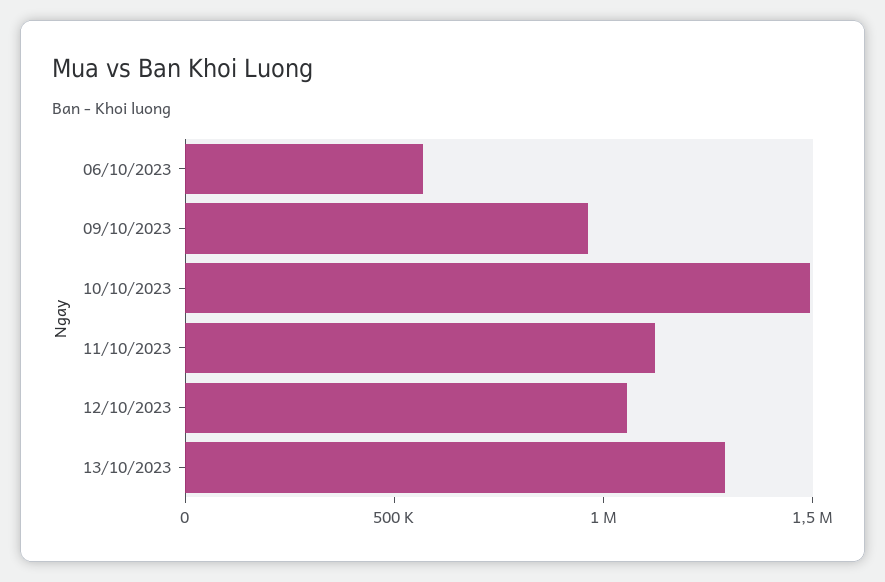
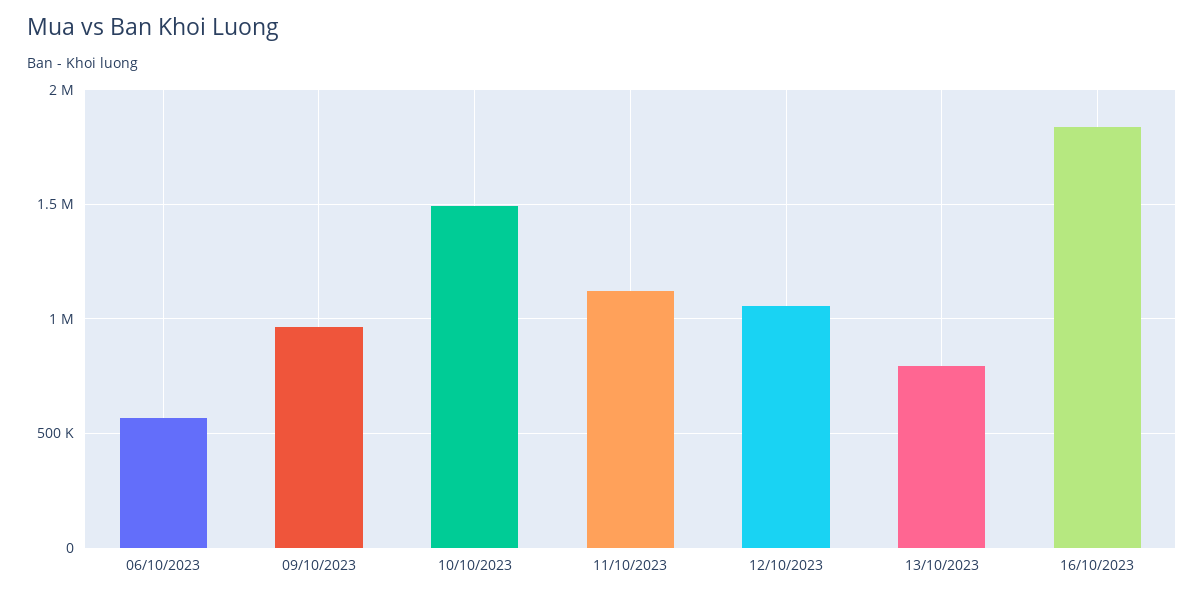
13/10/2023: 1300000 -> 800000
16/10/2023: none -> 1850000

